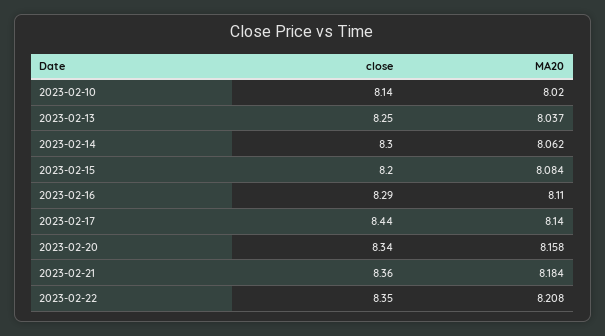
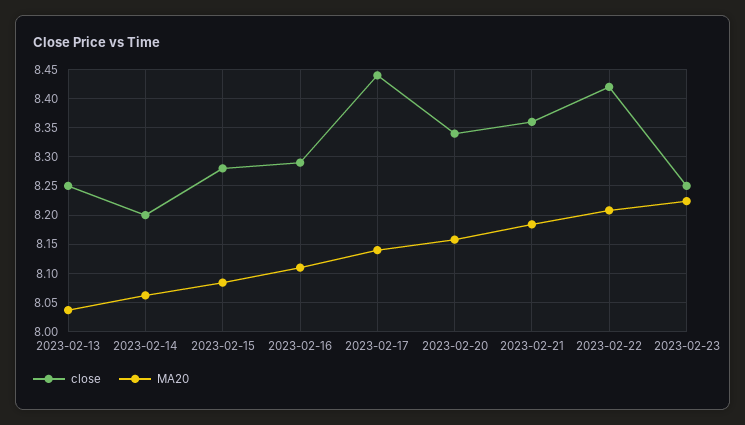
close, 2023-02-10: 8.14 -> none
MA20, 2023-02-10: 8.02 -> none
close, 2023-02-14: 8.3 -> 8.2
close, 2023-02-15: 8.2 -> 8.275
close, 2023-02-22: 8.35 -> 8.425
close, 2023-02-23: none -> 8.25
MA20, 2023-02-23: none -> 8.225

